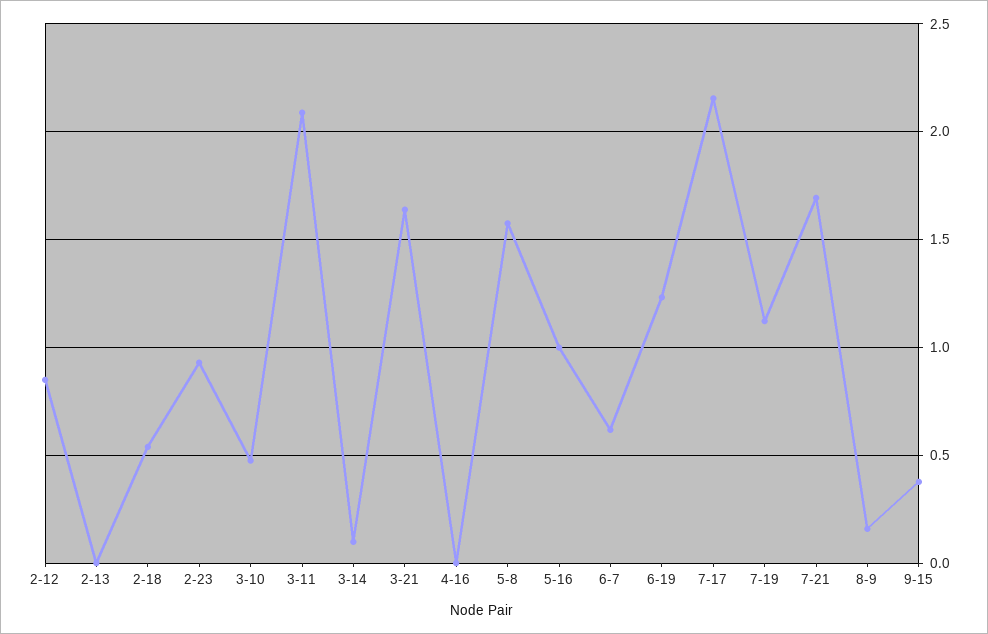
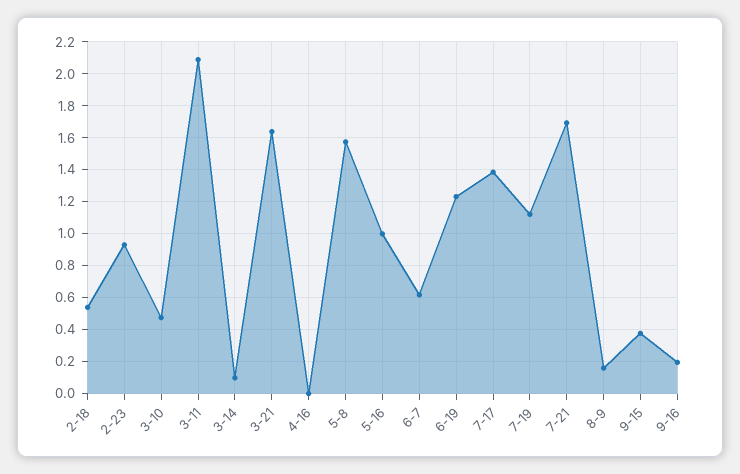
2-12: 0.85 -> none
2-13: 0 -> none
7-17: 2.15 -> 1.4
9-16: none -> 0.2

